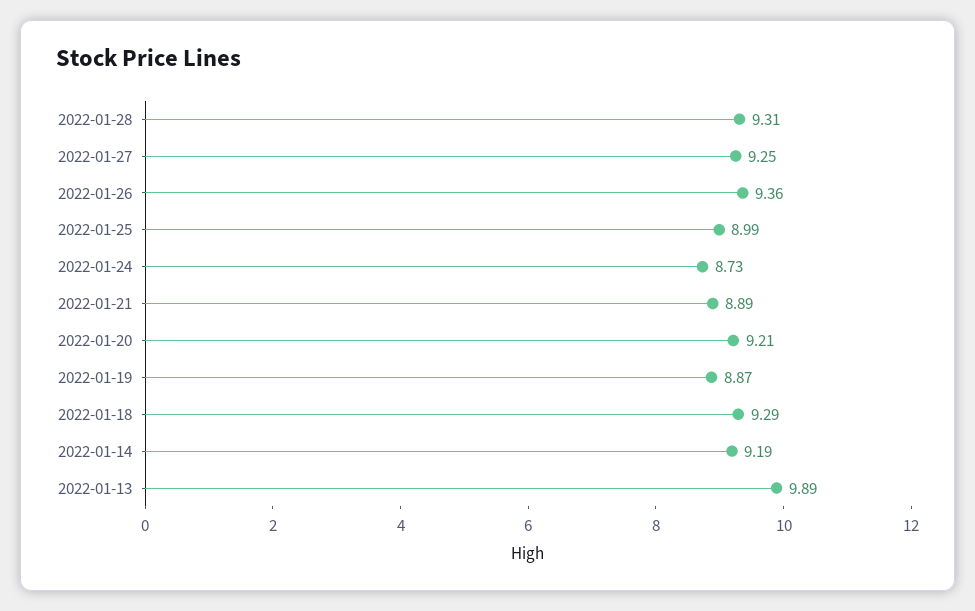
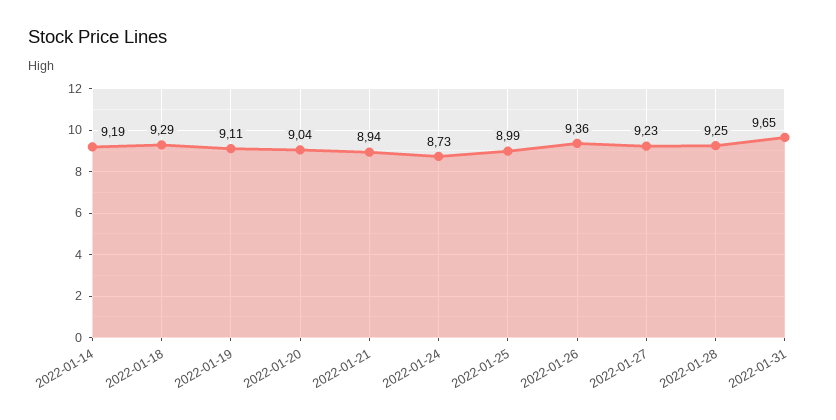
2022-01-28: 9.31 -> 9.25
2022-01-27: 9.25 -> 9.23
2022-01-21: 8.89 -> 8.94
2022-01-20: 9.21 -> 9.04
2022-01-19: 8.87 -> 9.11
2022-01-13: 9.89 -> none
2022-01-31: none -> 9.65

